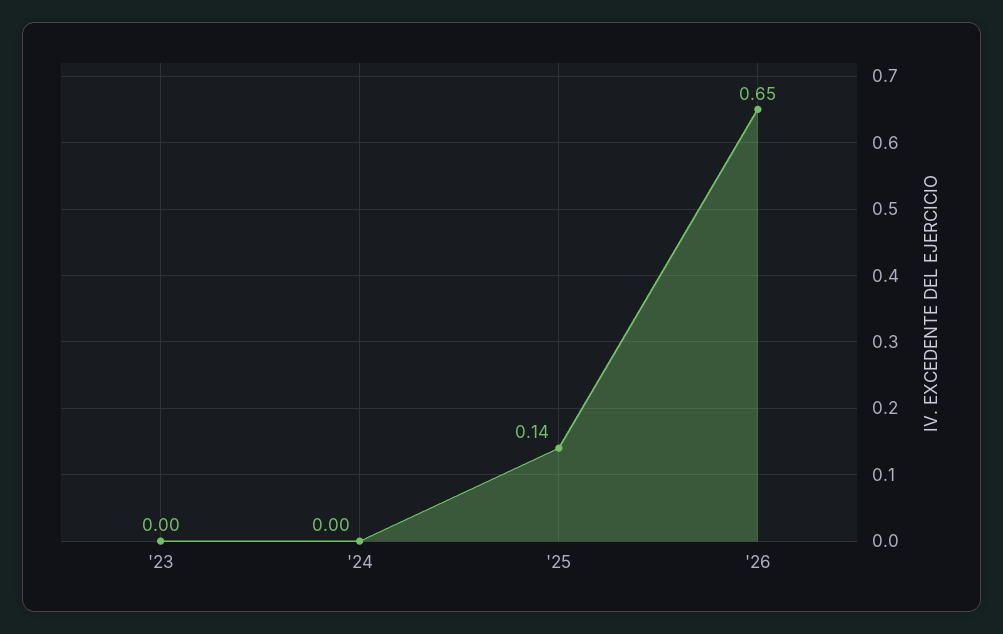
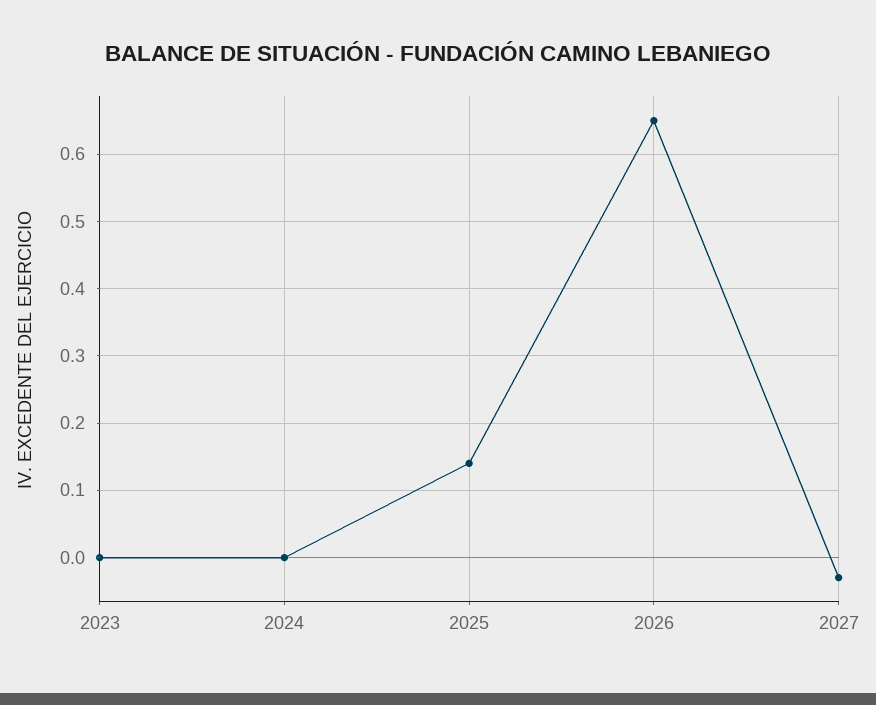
2027: none -> -0.03

